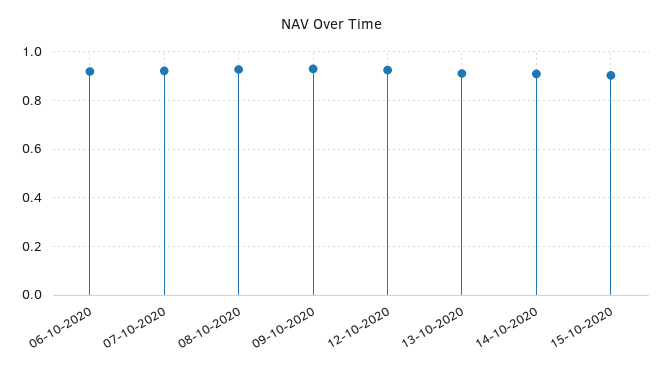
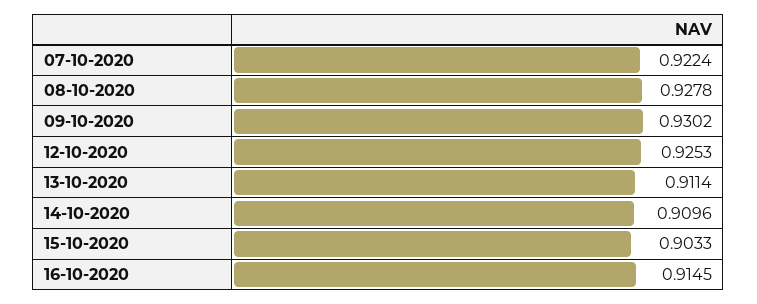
06-10-2020: 0.925 -> none
16-10-2020: none -> 0.9145

